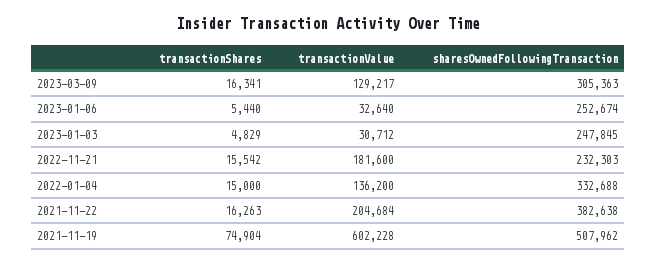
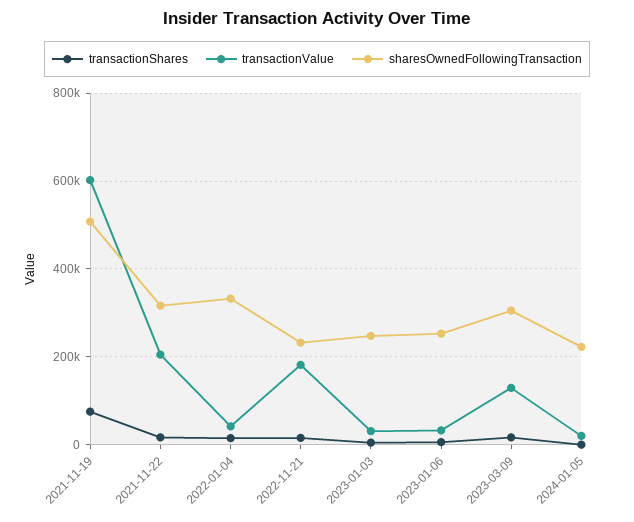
transactionValue, 2022-01-04: 136200 -> 40000
sharesOwnedFollowingTransaction, 2021-11-22: 382638 -> 320000
transactionShares, 2024-01-05: none -> 0
transactionValue, 2024-01-05: none -> 20000
sharesOwnedFollowingTransaction, 2024-01-05: none -> 220000

